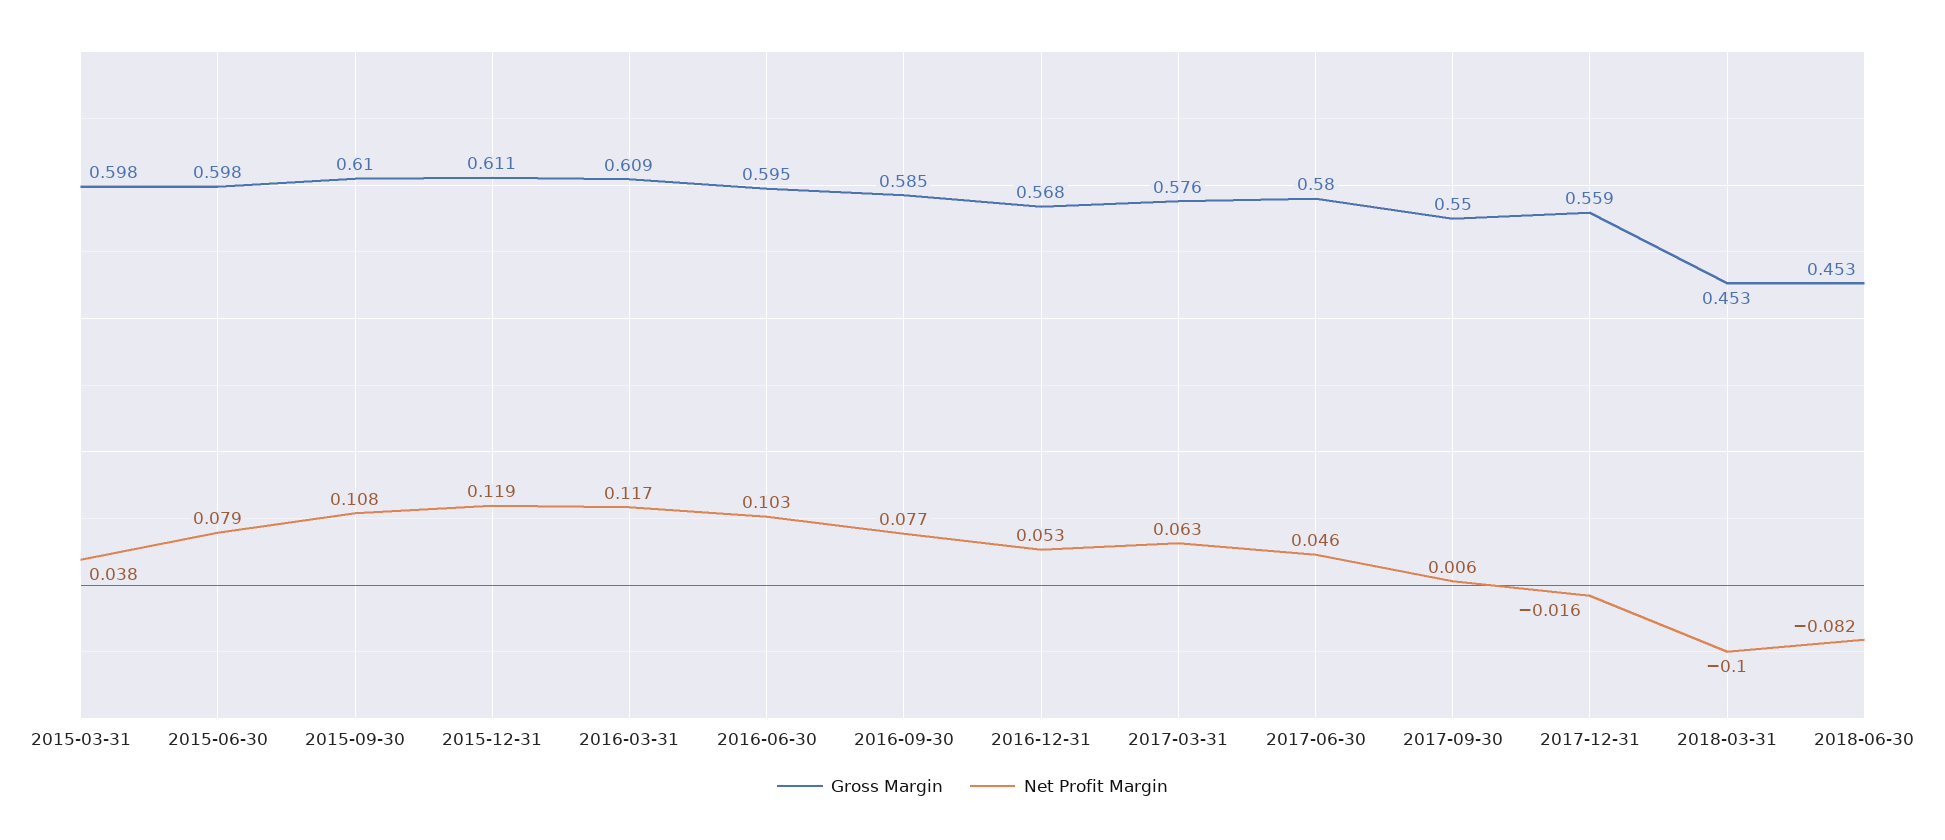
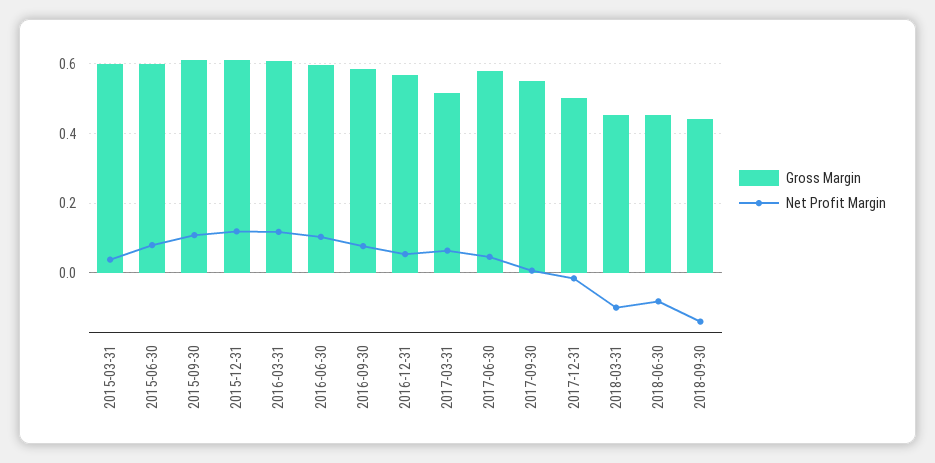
Gross Margin, 2017-03-31: 0.576 -> 0.52
Gross Margin, 2017-12-31: 0.559 -> 0.5
Gross Margin, 2018-09-30: none -> 0.44
Net Profit Margin, 2018-09-30: none -> -0.14

